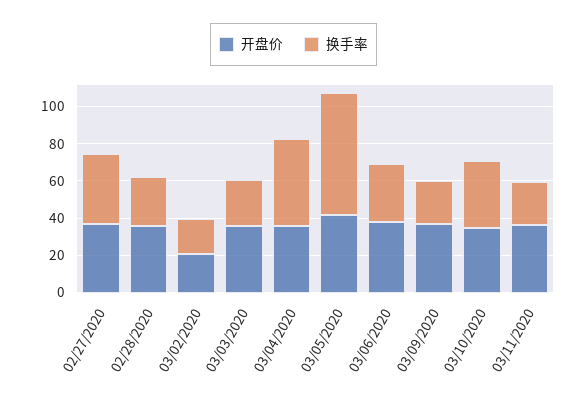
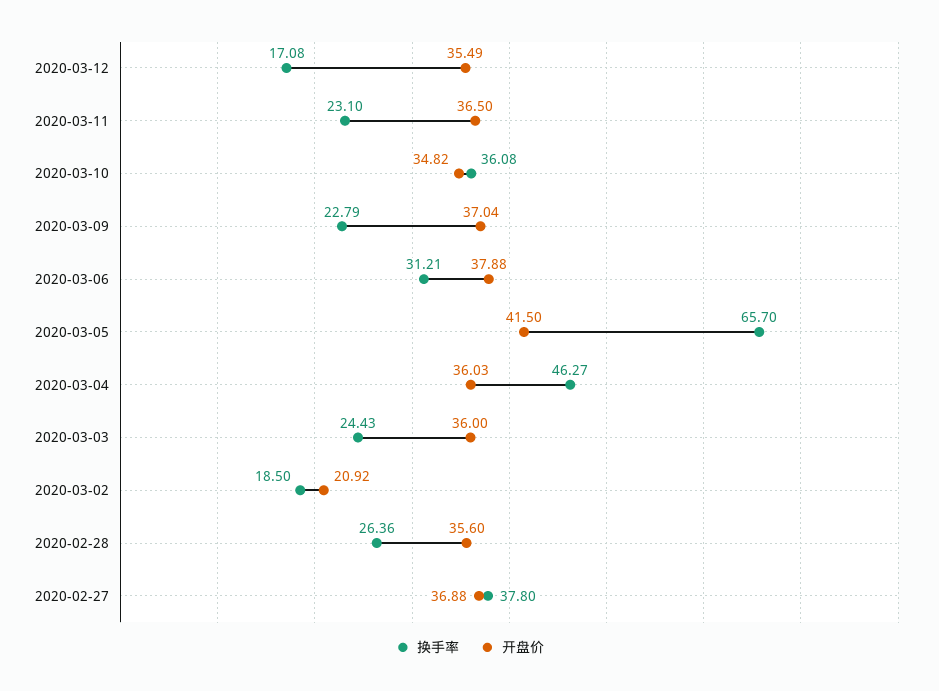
换手率, 2020-03-12: none -> 17.08
开盘价, 2020-03-12: none -> 35.49

